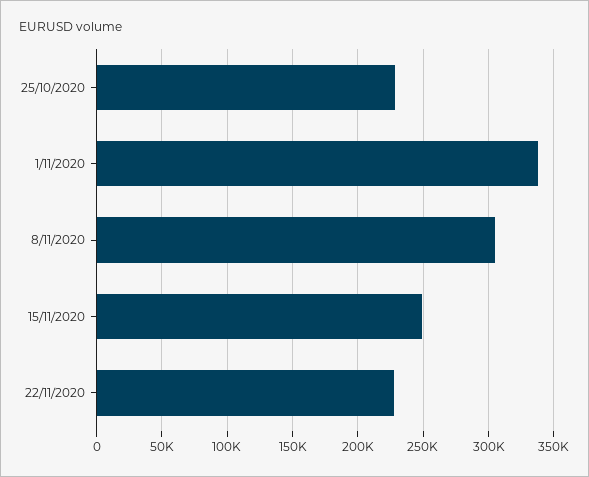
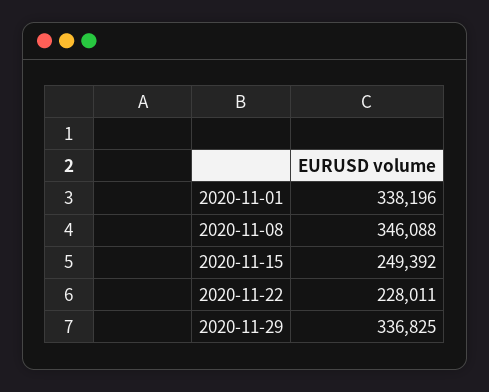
25/10/2020: 230000 -> none
8/11/2020: 305000 -> 346088
2020-11-29: none -> 336825

